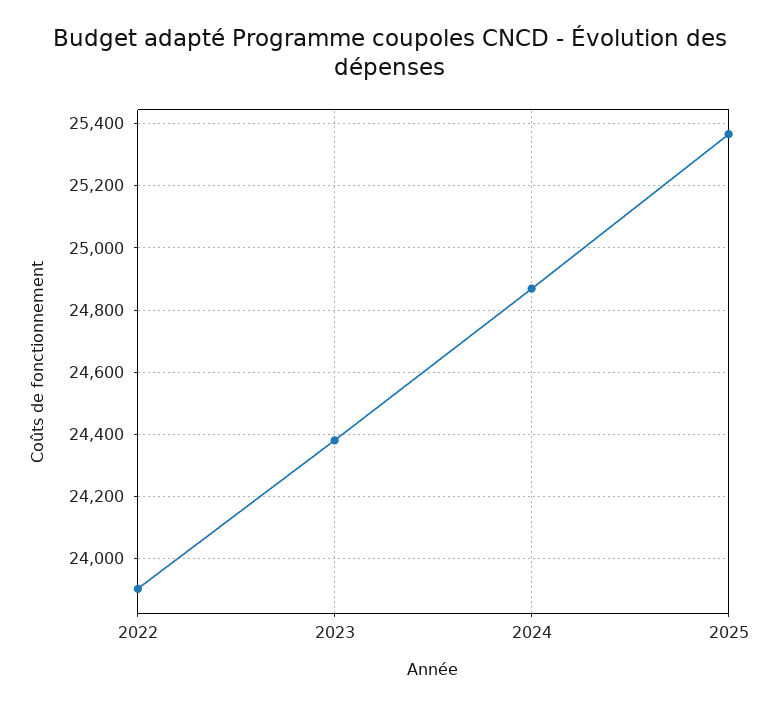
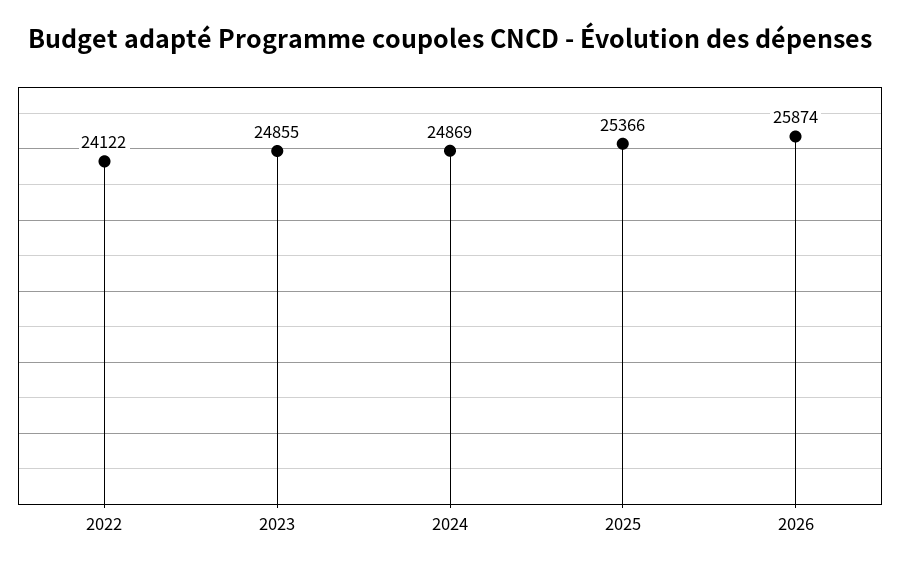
2022: 23900 -> 24122
2023: 24380 -> 24855
2026: none -> 25874

